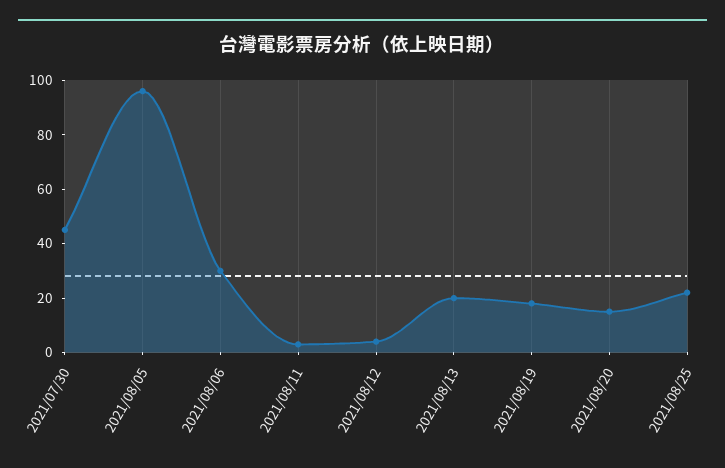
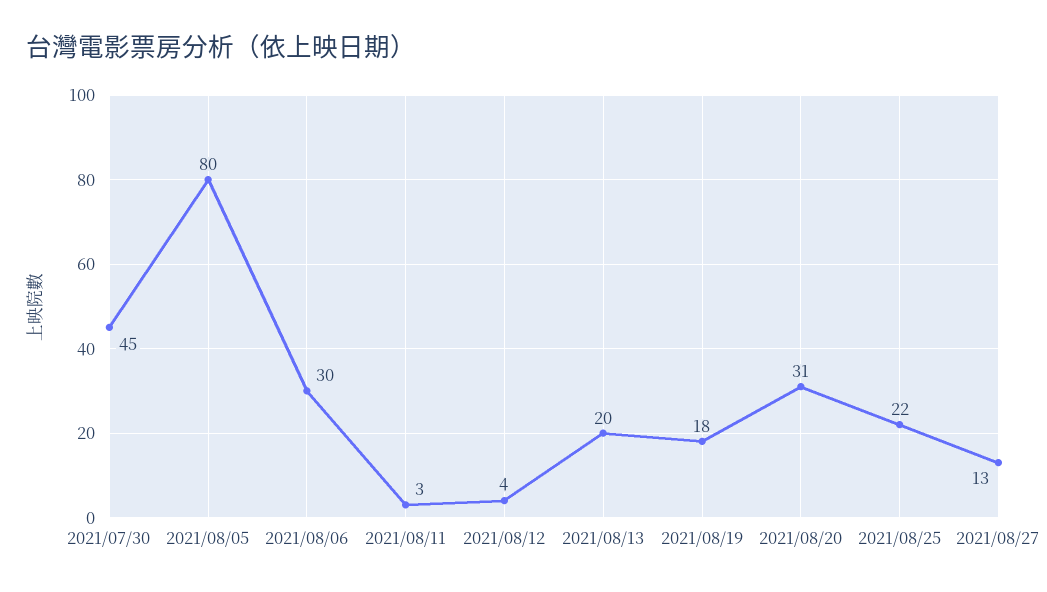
2021/08/05: 95 -> 80
2021/08/20: 15 -> 31
2021/08/27: none -> 13

